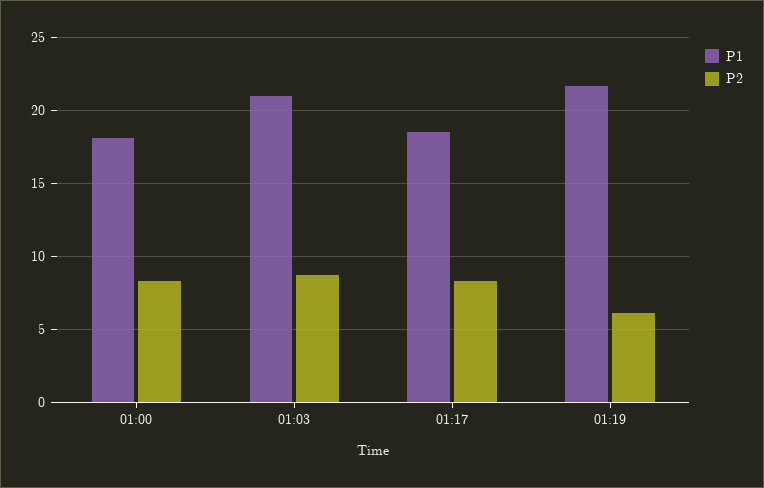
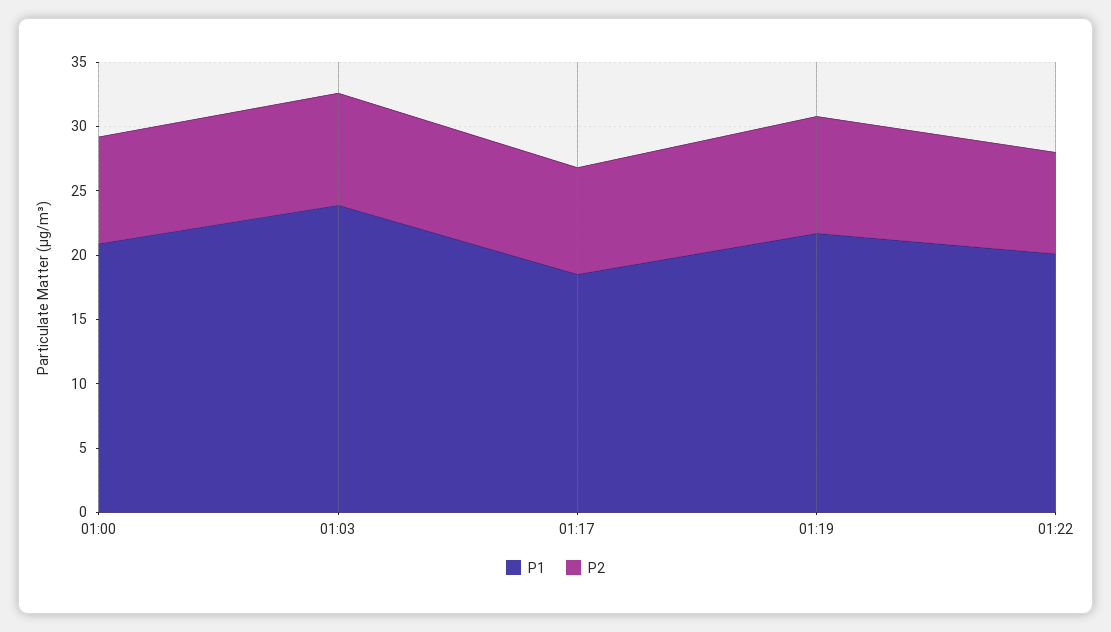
P1, 01:00: 18 -> 21
P1, 01:03: 21 -> 24
P2, 01:19: 6 -> 9
P1, 01:22: none -> 20
P2, 01:22: none -> 8

